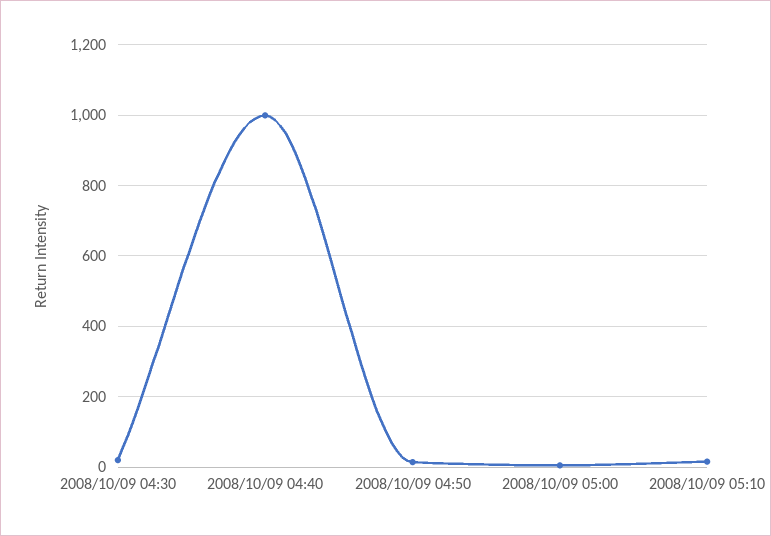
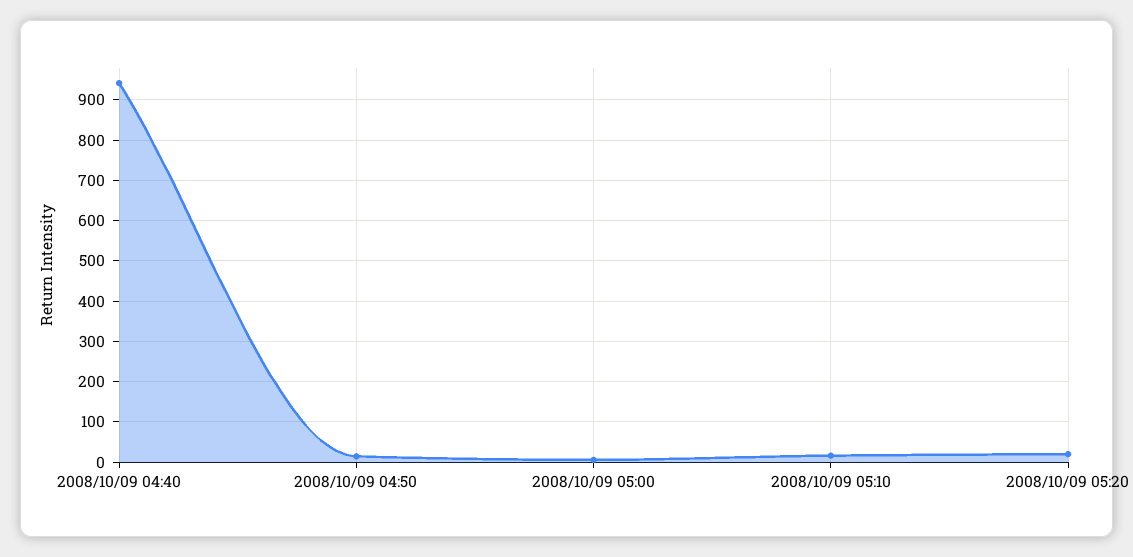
2008/10/09 04:30: 20 -> none
2008/10/09 04:40: 1000 -> 940
2008/10/09 05:20: none -> 20

